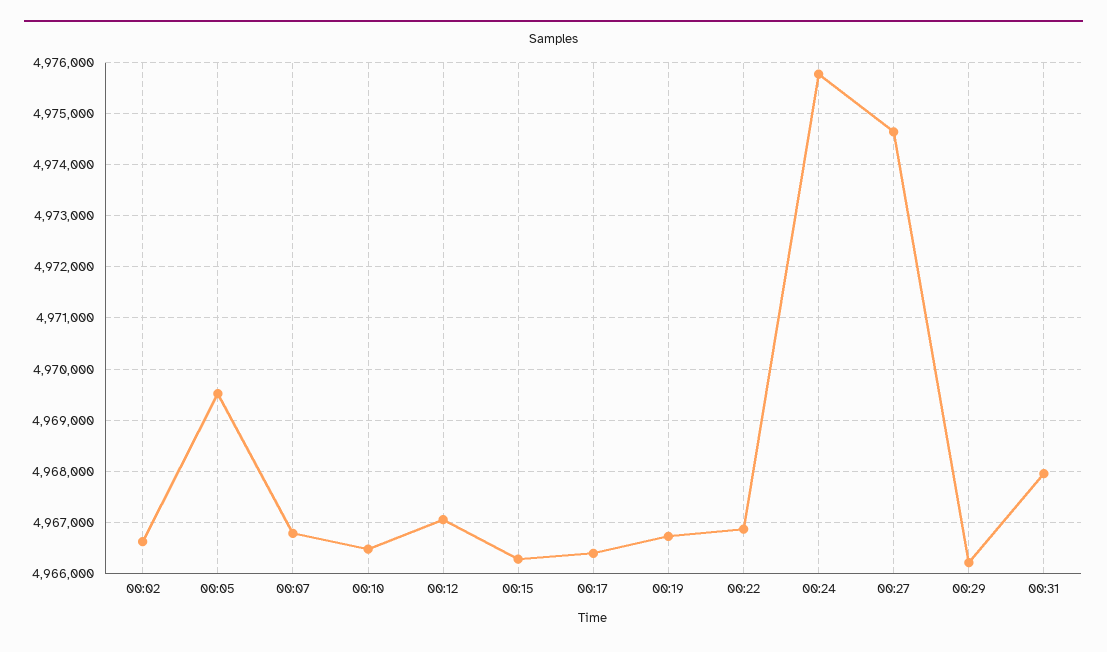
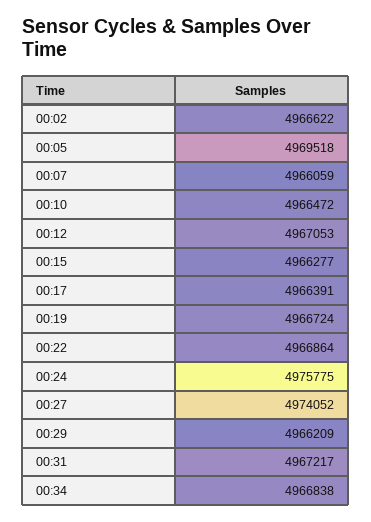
00:07: 4966800 -> 4966059
00:27: 4974600 -> 4974052
00:31: 4968000 -> 4967217
00:34: none -> 4966838

